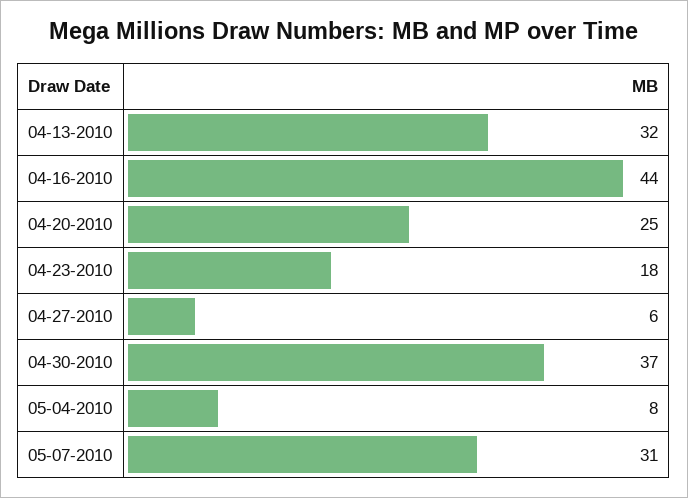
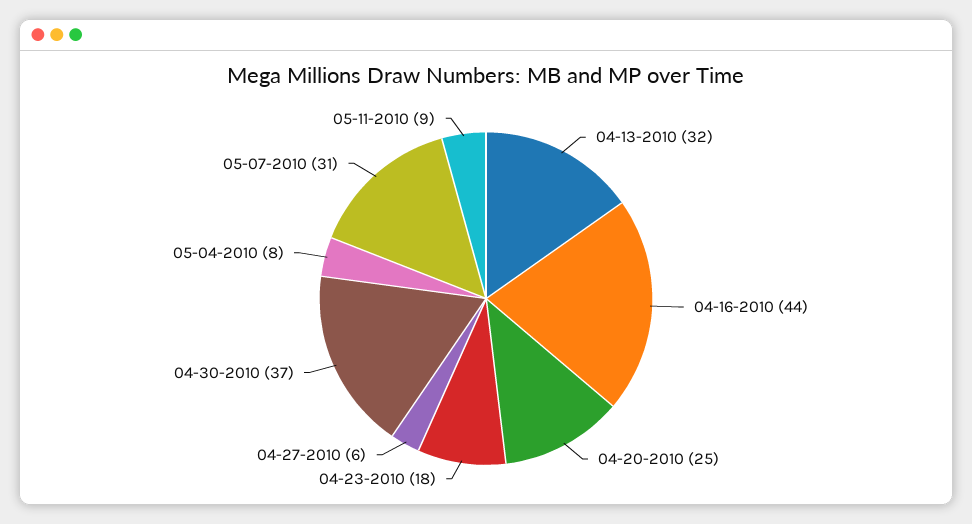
05-11-2010: none -> 9

